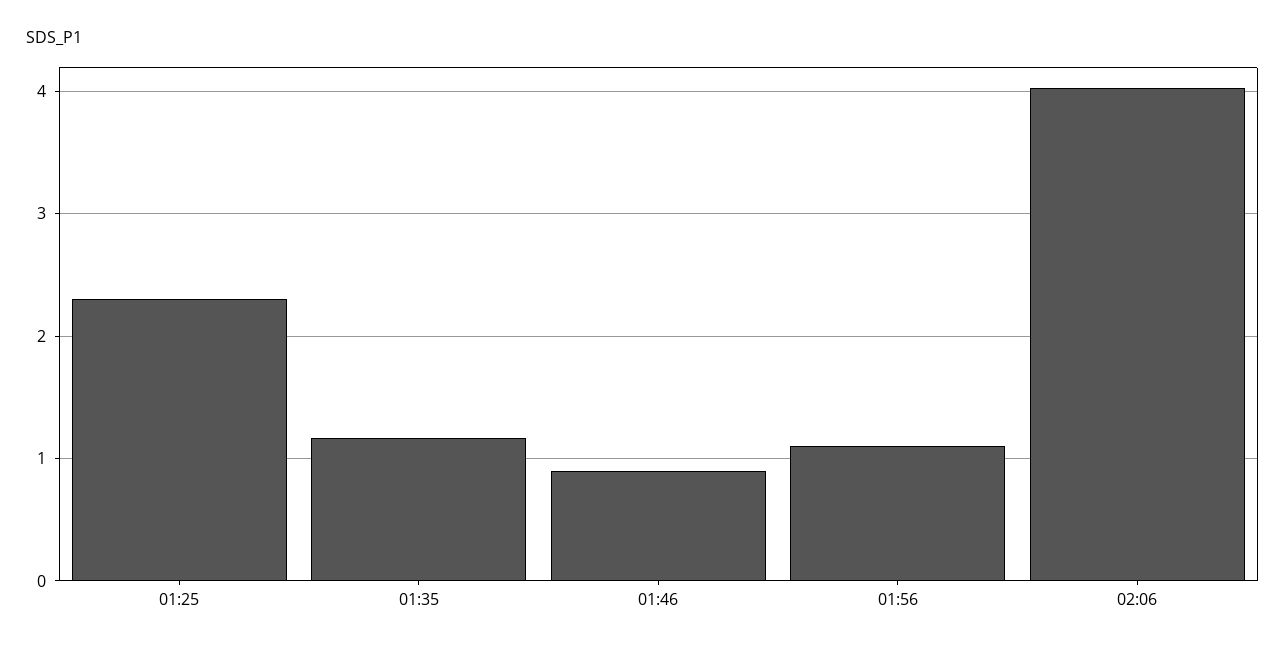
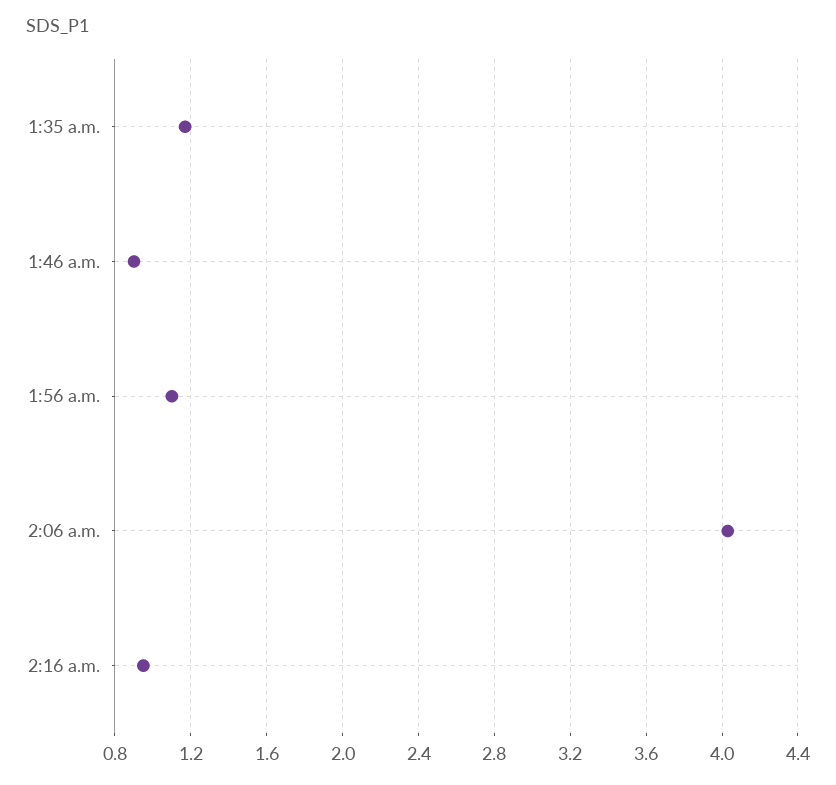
01:25: 2.3 -> none
2:16 a.m.: none -> 0.95

